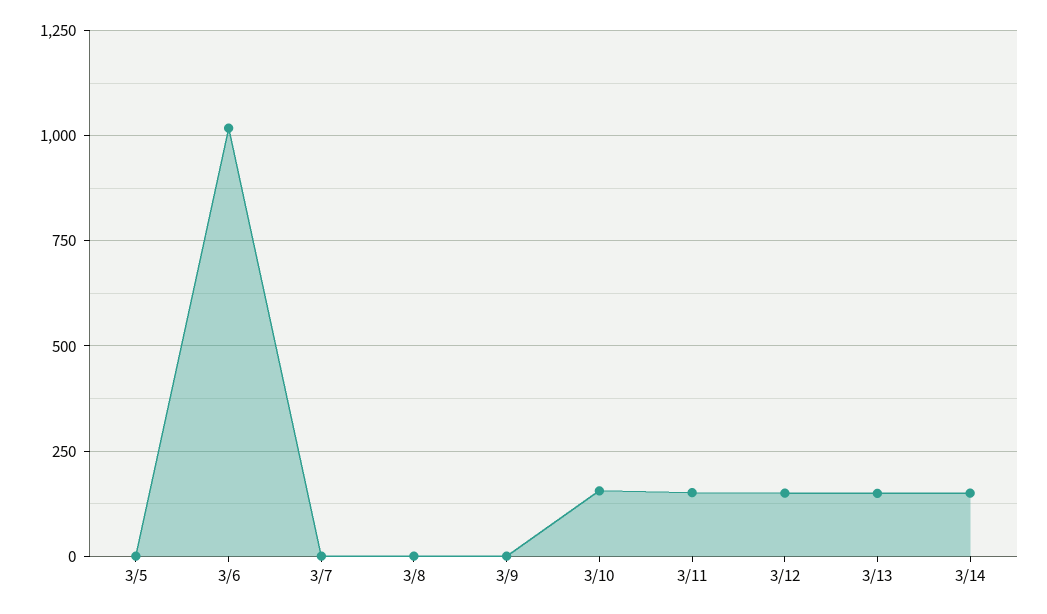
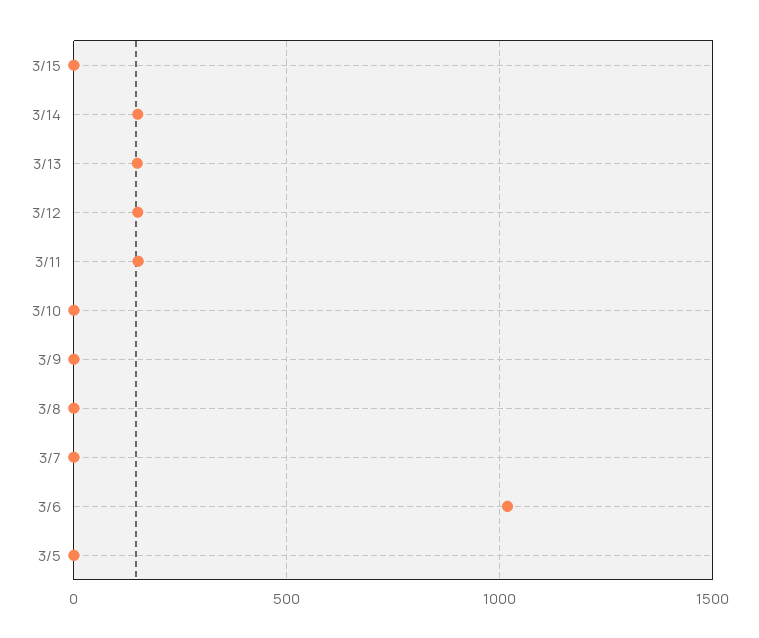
3/10: 150 -> 0
3/15: none -> 0

